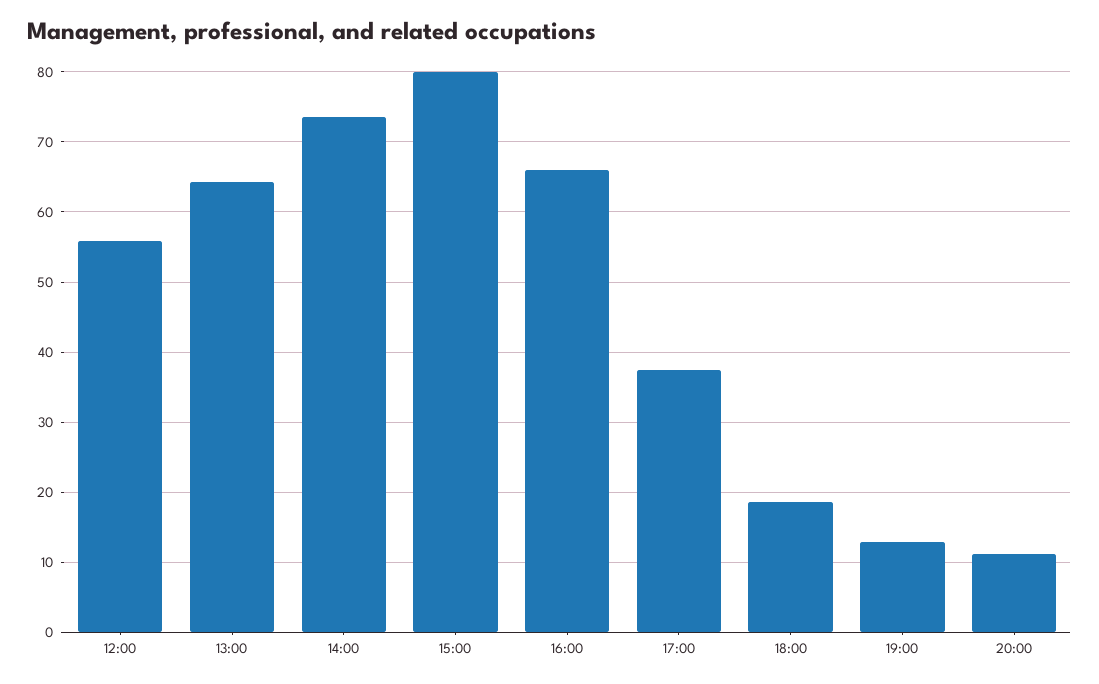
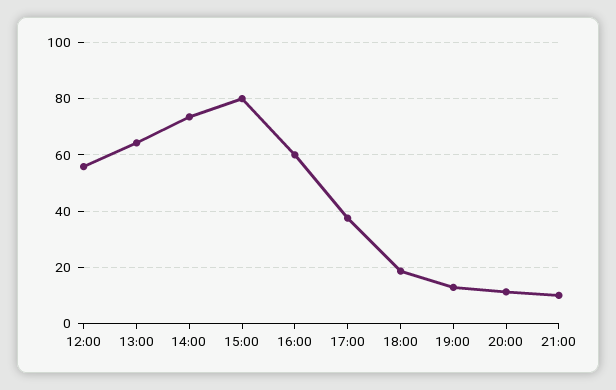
16:00: 66 -> 60
21:00: none -> 10

